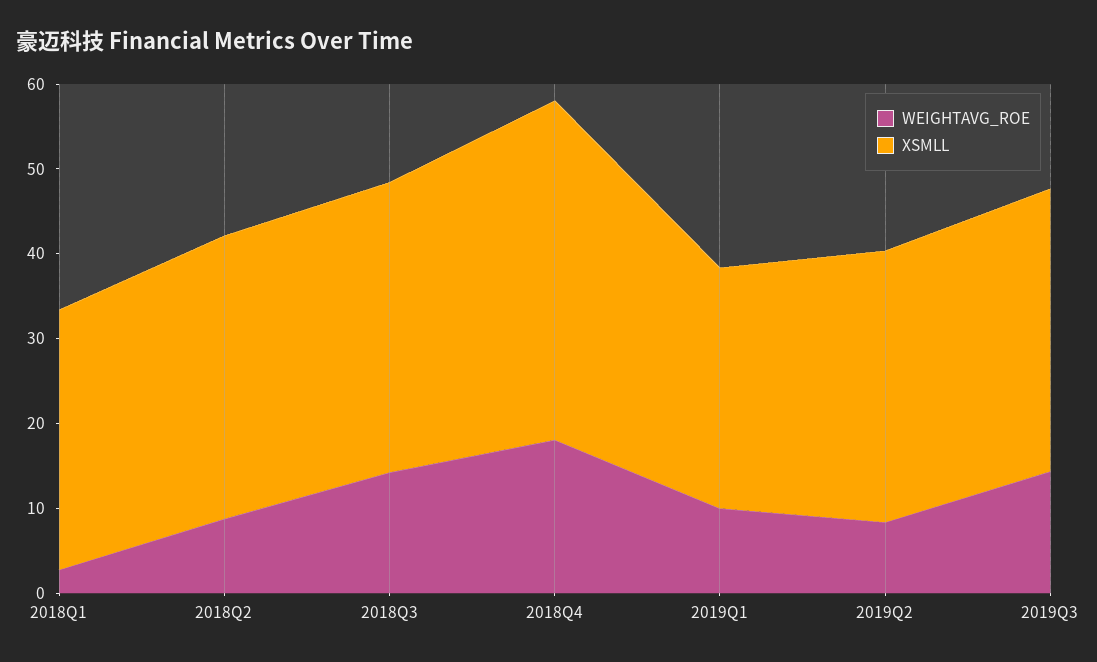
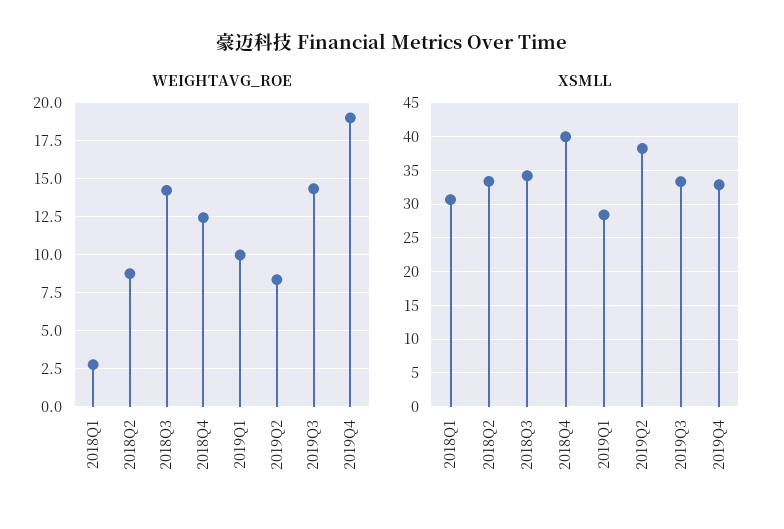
WEIGHTAVG_ROE, 2018Q4: 18 -> 12.5
XSMLL, 2019Q2: 32 -> 38
WEIGHTAVG_ROE, 2019Q4: none -> 19
XSMLL, 2019Q4: none -> 33

